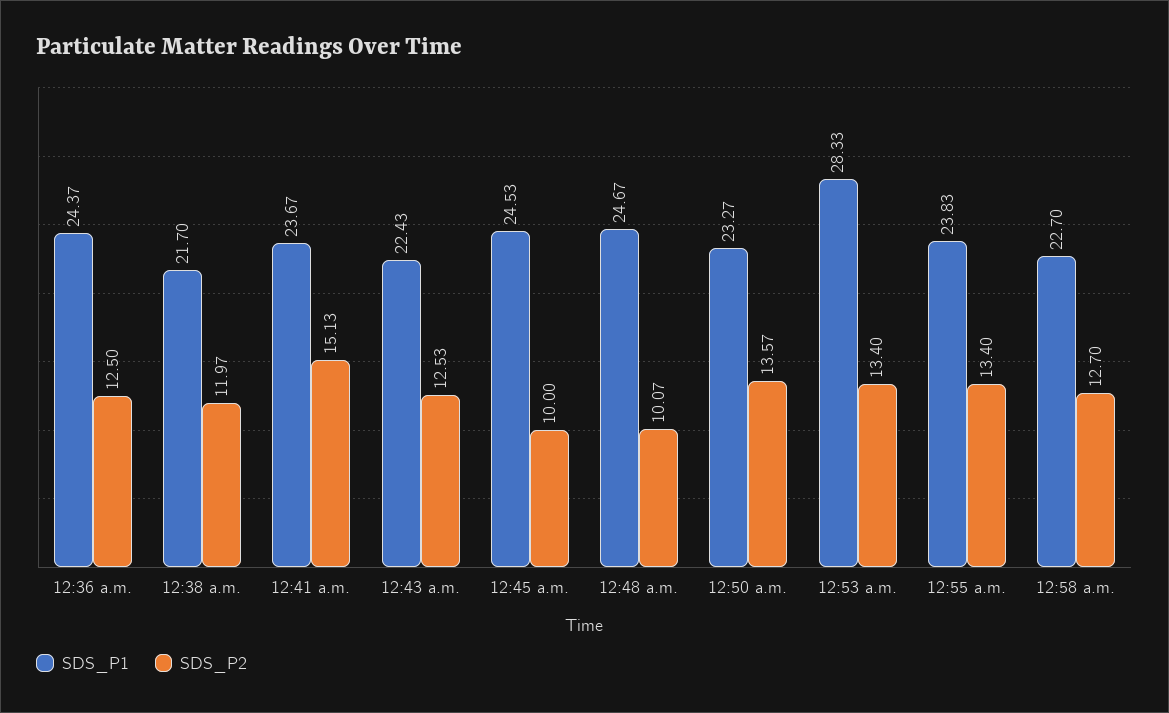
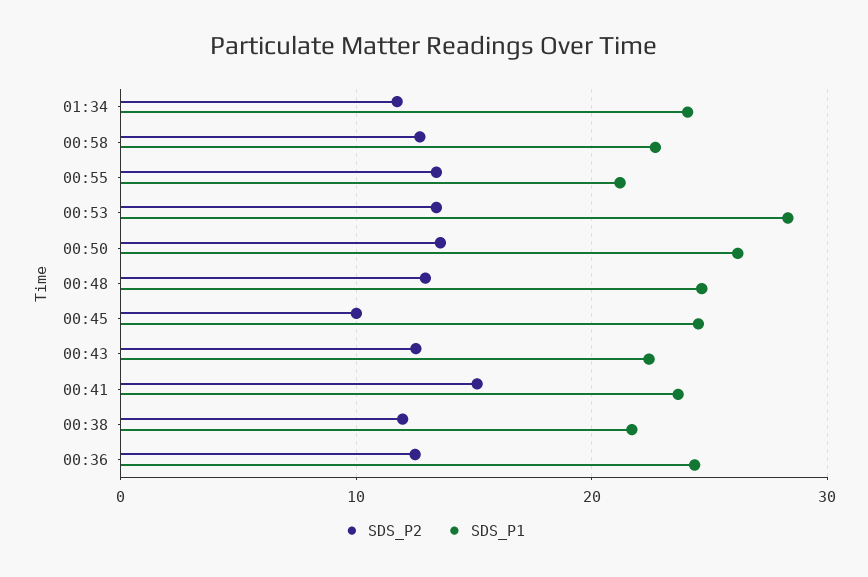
SDS_P2, 12:48 a.m.: 10.07 -> 13
SDS_P1, 12:50 a.m.: 23.27 -> 26
SDS_P1, 12:55 a.m.: 23.83 -> 21
SDS_P2, 01:34: none -> 12
SDS_P1, 01:34: none -> 24

